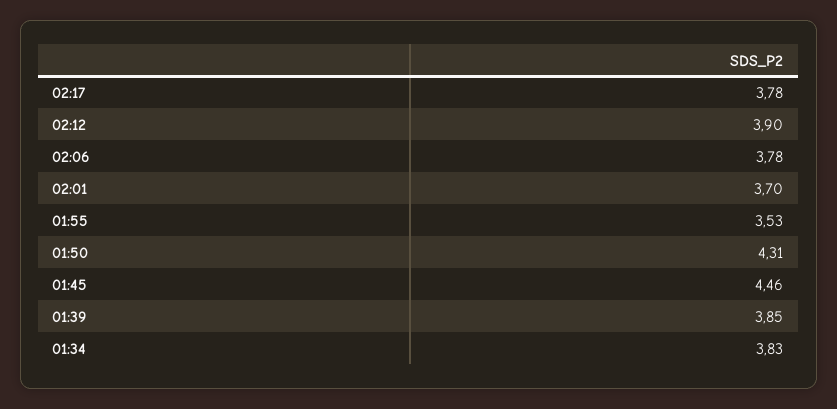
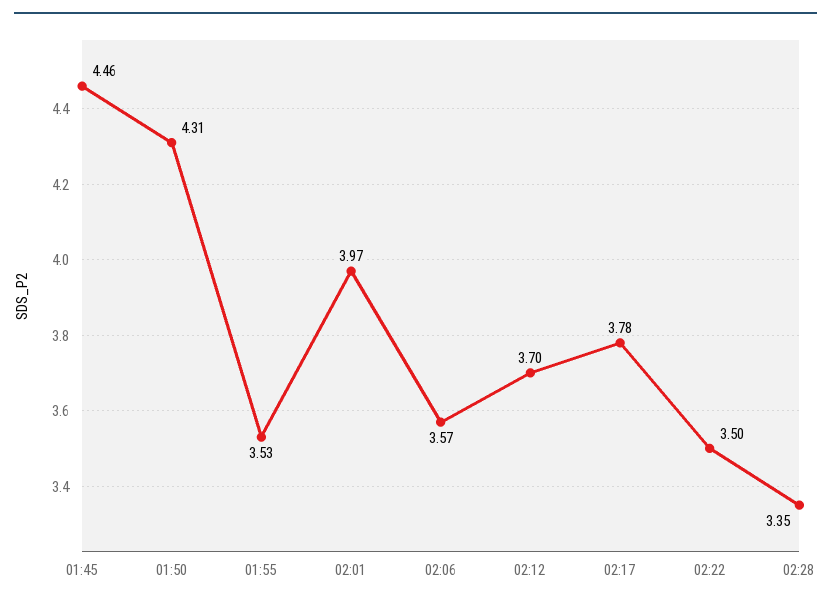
02:12: 3.9 -> 3.7
02:06: 3.78 -> 3.57
02:01: 3.7 -> 3.97
01:39: 3.85 -> none
01:34: 3.83 -> none
02:22: none -> 3.5
02:28: none -> 3.35

